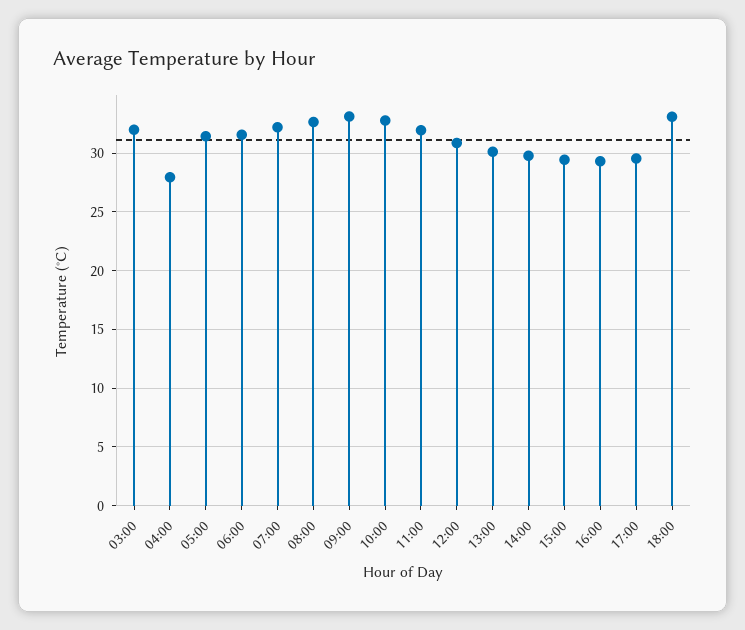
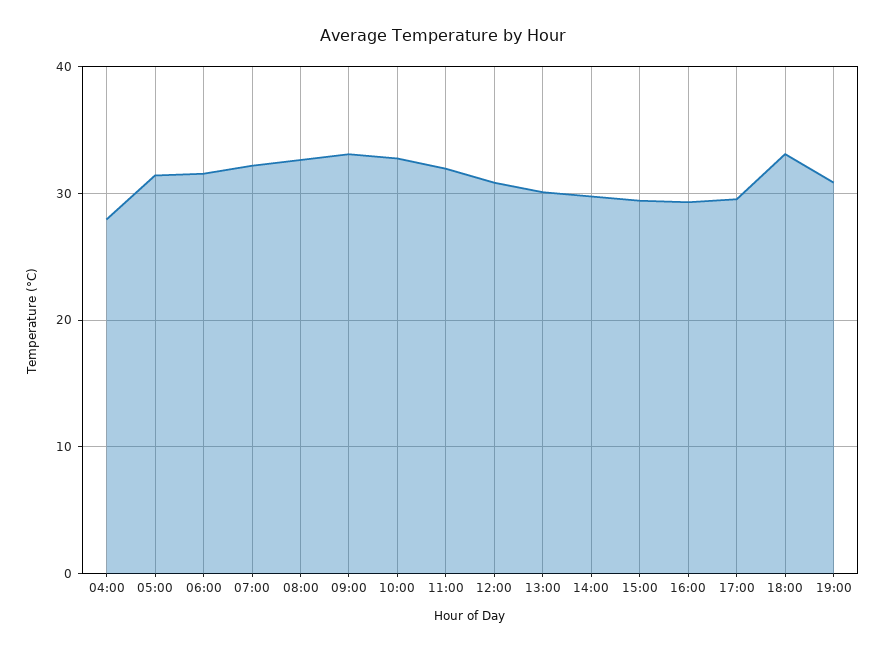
03:00: 32 -> none
19:00: none -> 31

